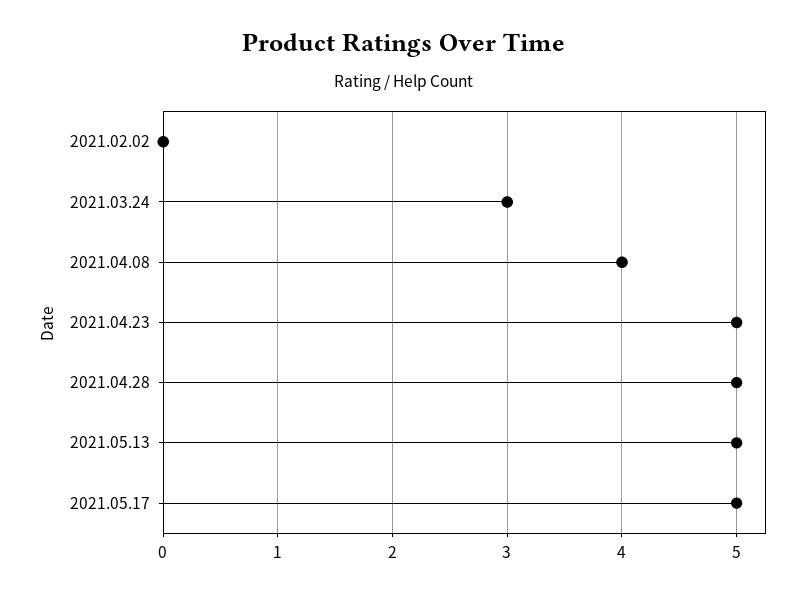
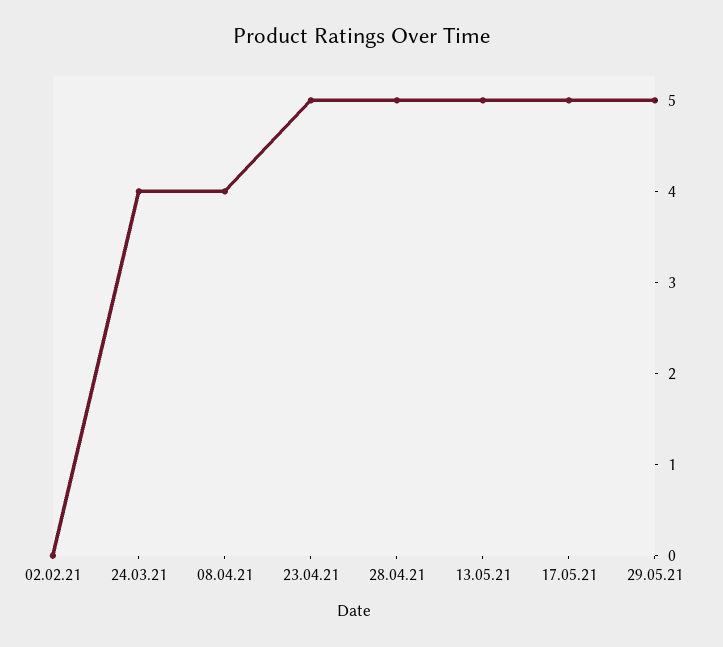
2021.03.24: 3 -> 4
29.05.21: none -> 5

